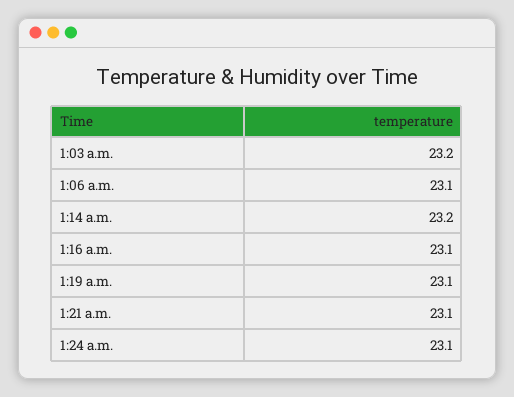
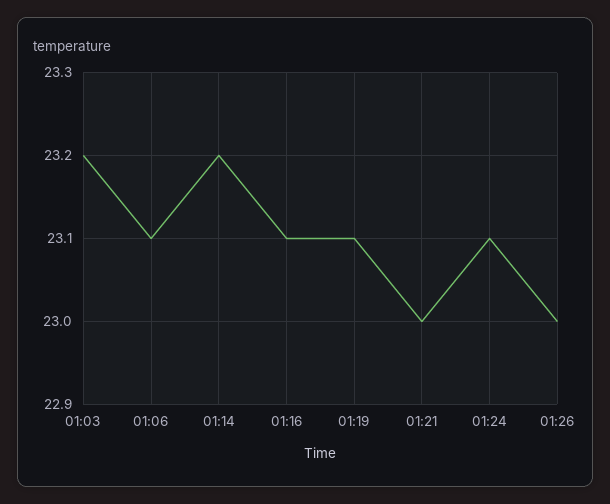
1:21 a.m.: 23.1 -> 23
01:26: none -> 23

